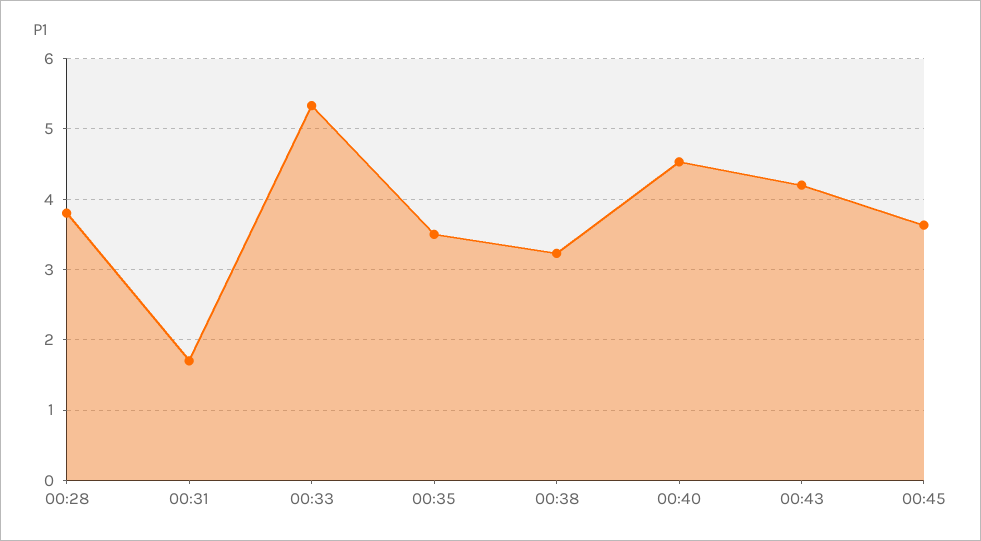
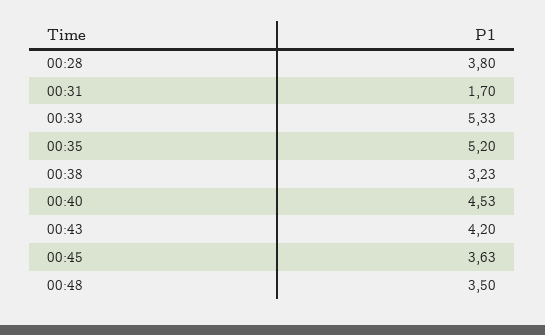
00:35: 3.5 -> 5.2
00:48: none -> 3.5

